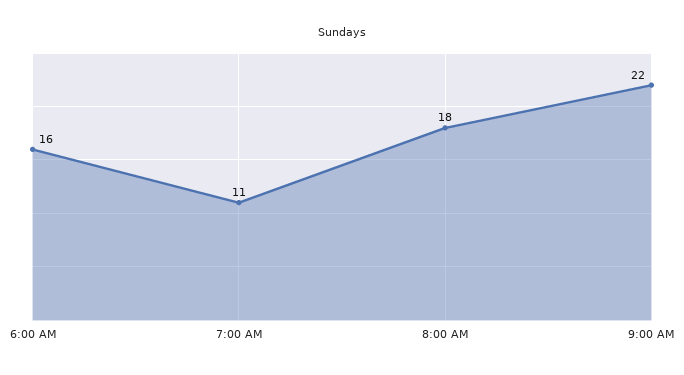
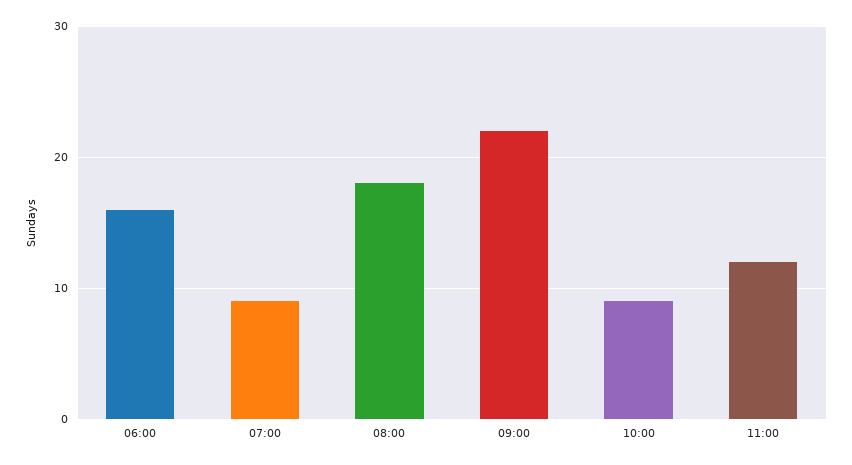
7:00 AM: 11 -> 9
10:00: none -> 9
11:00: none -> 12

